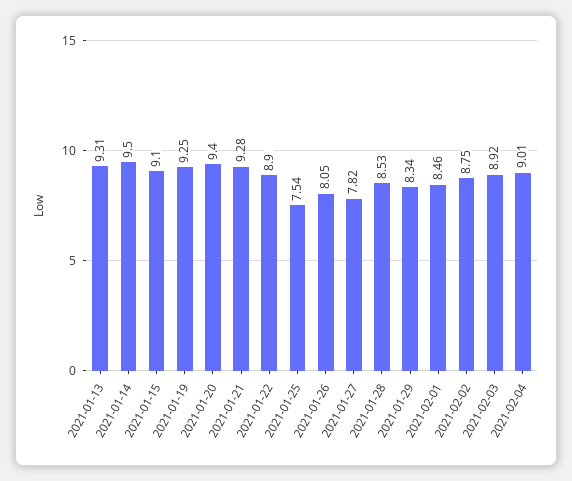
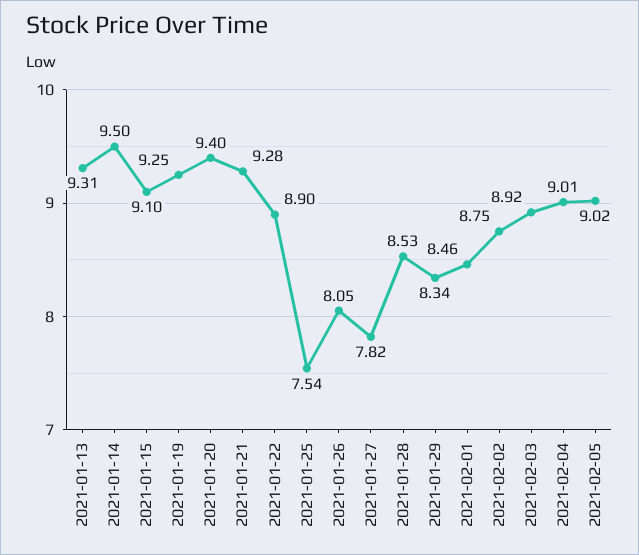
2021-02-05: none -> 9.02

